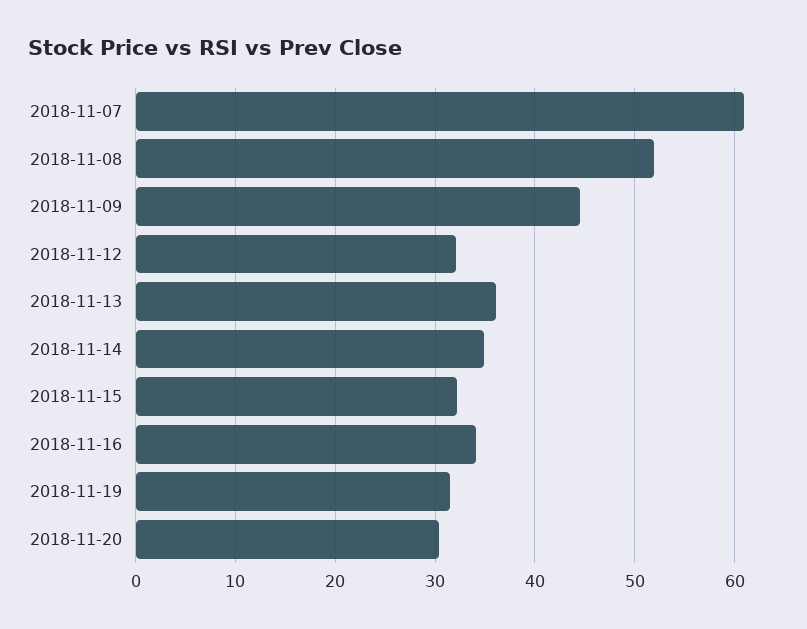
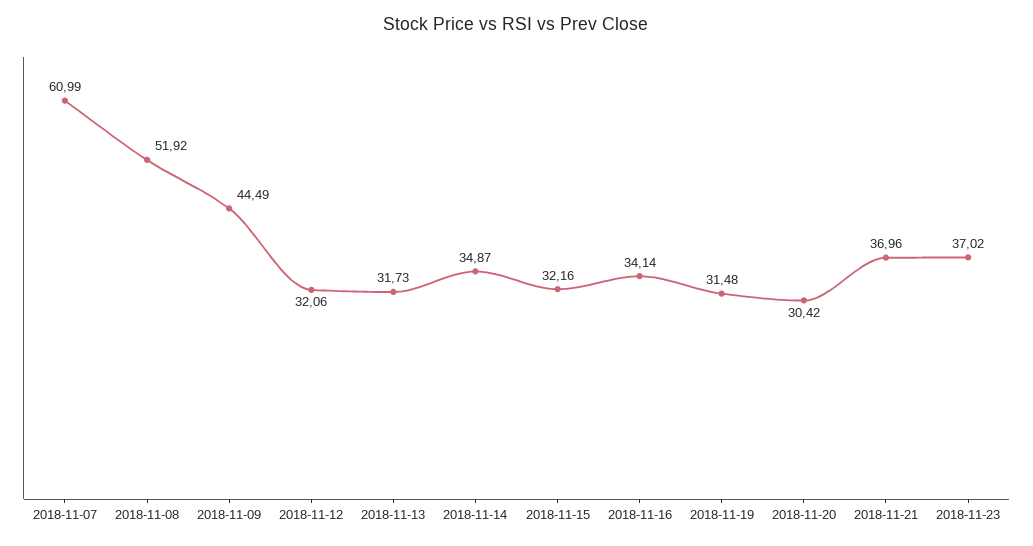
2018-11-13: 36 -> 31.73
2018-11-21: none -> 36.96
2018-11-23: none -> 37.02

